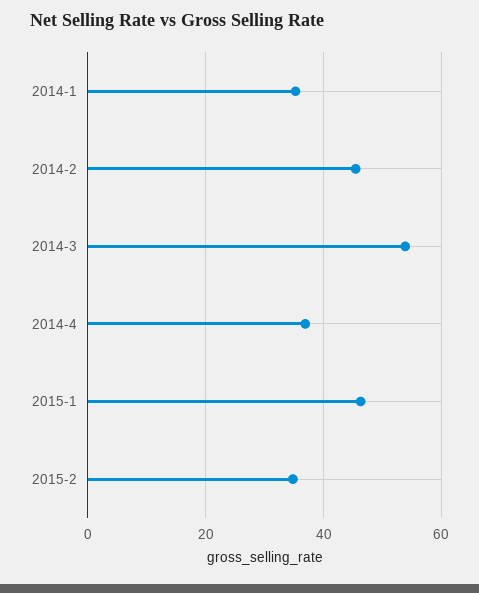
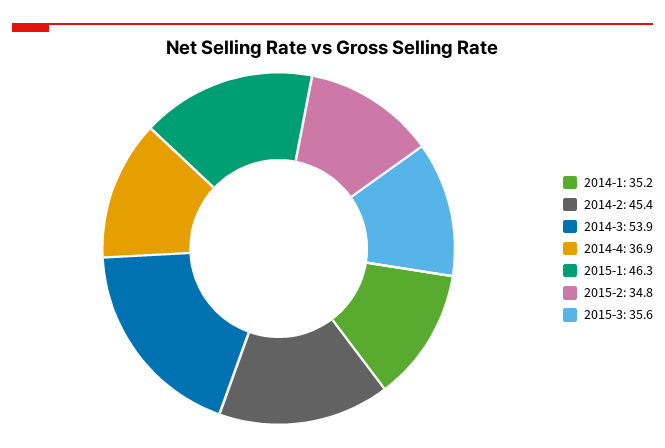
2015-3: none -> 35.6

